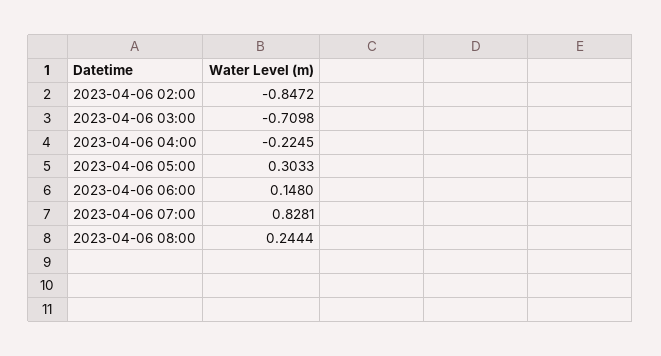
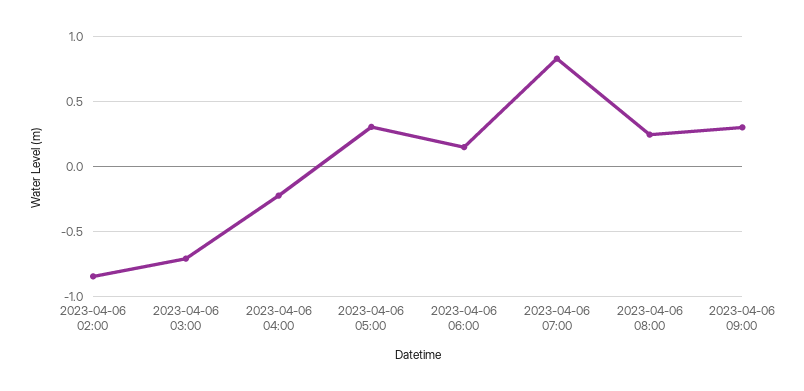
2023-04-06 09:00: none -> 0.3

